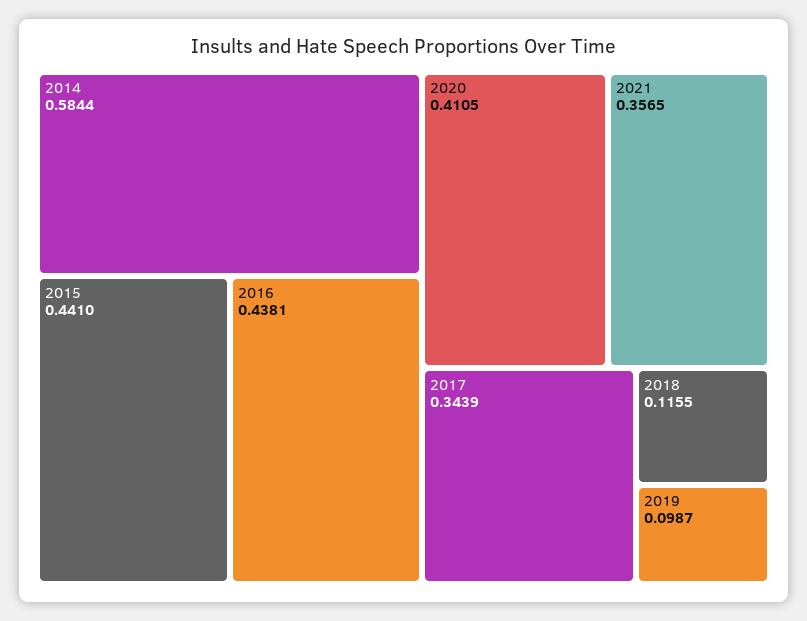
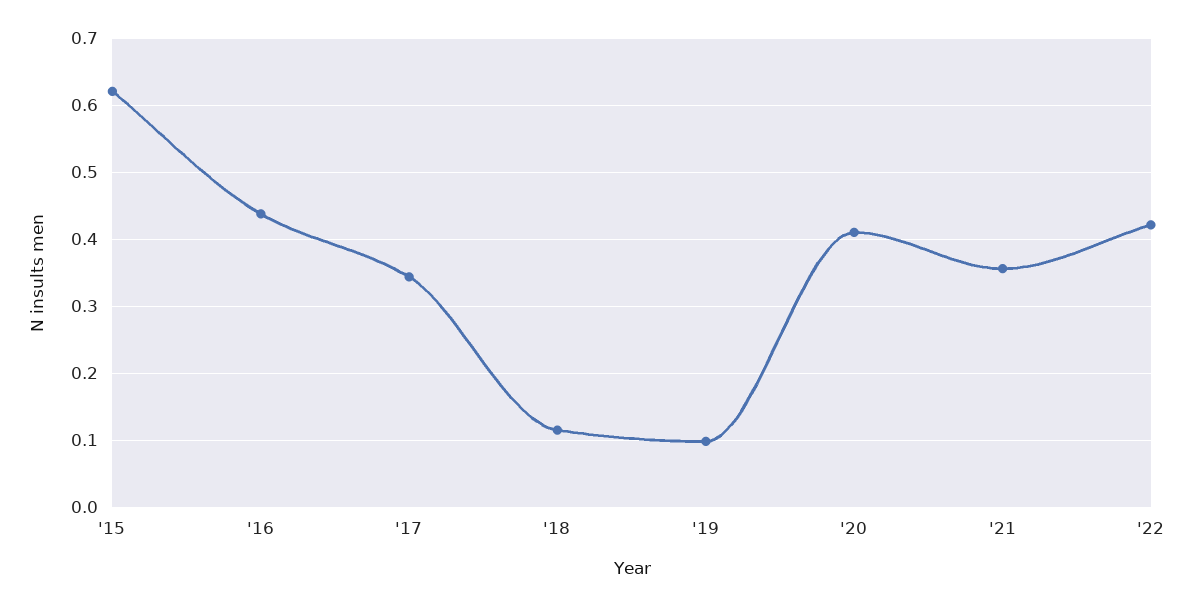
2014: 0.5844 -> none
2015: 0.441 -> 0.62
'22: none -> 0.42

